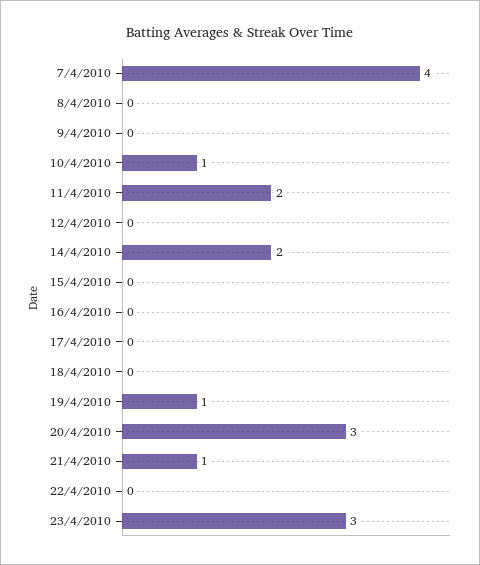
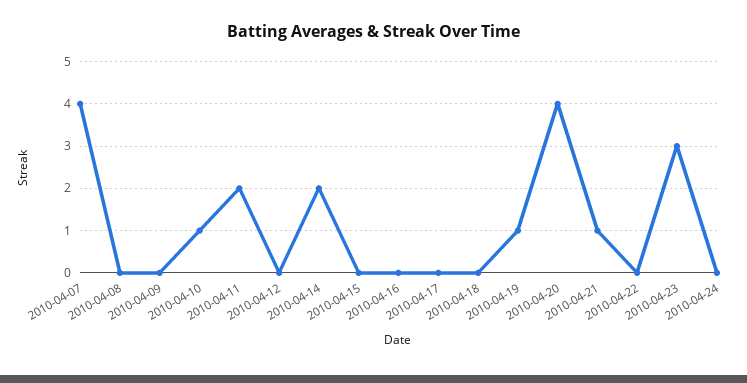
20/4/2010: 3 -> 4
2010-04-24: none -> 0

